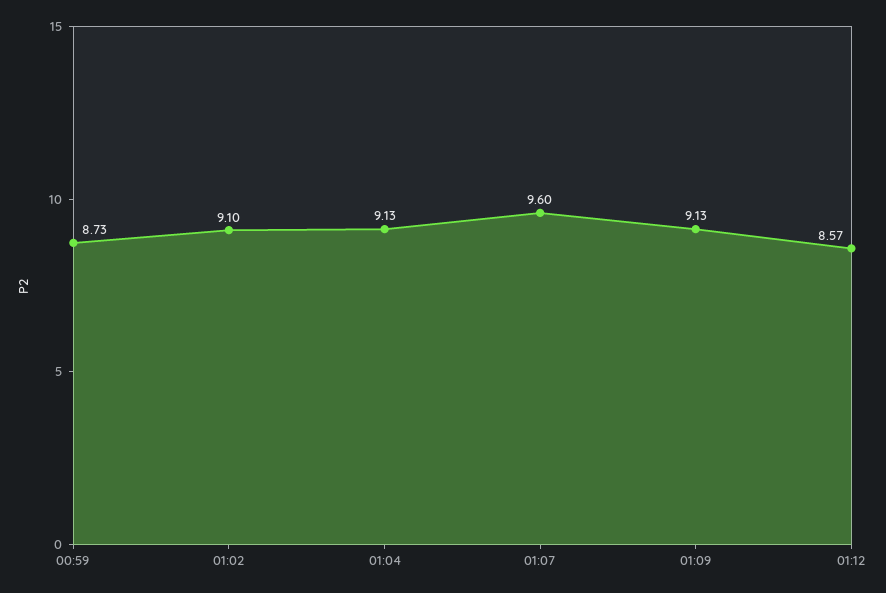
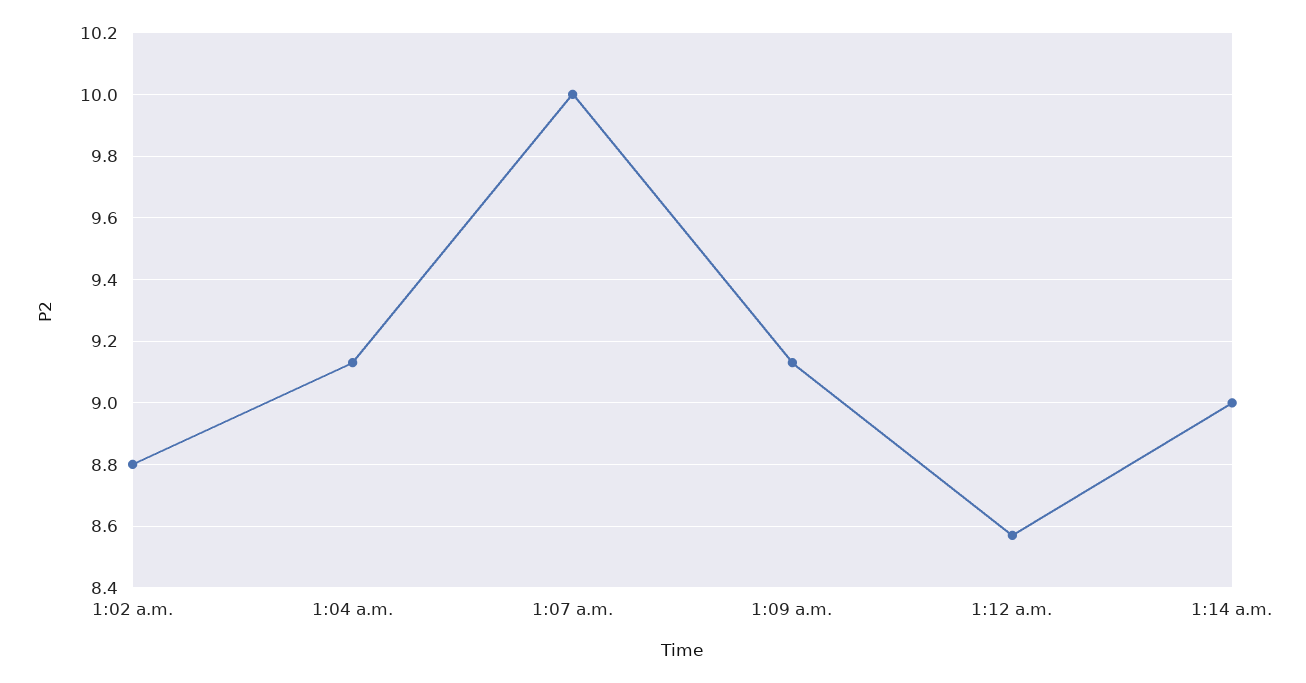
00:59: 8.73 -> none
01:02: 9.1 -> 8.8
01:07: 9.6 -> 10
1:14 a.m.: none -> 9

